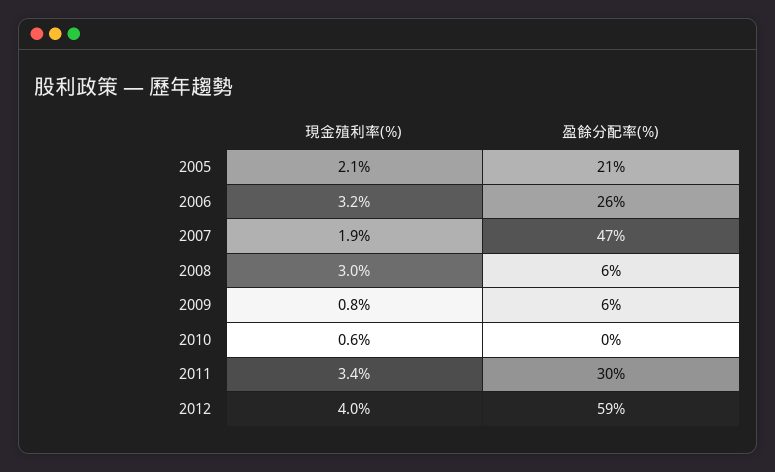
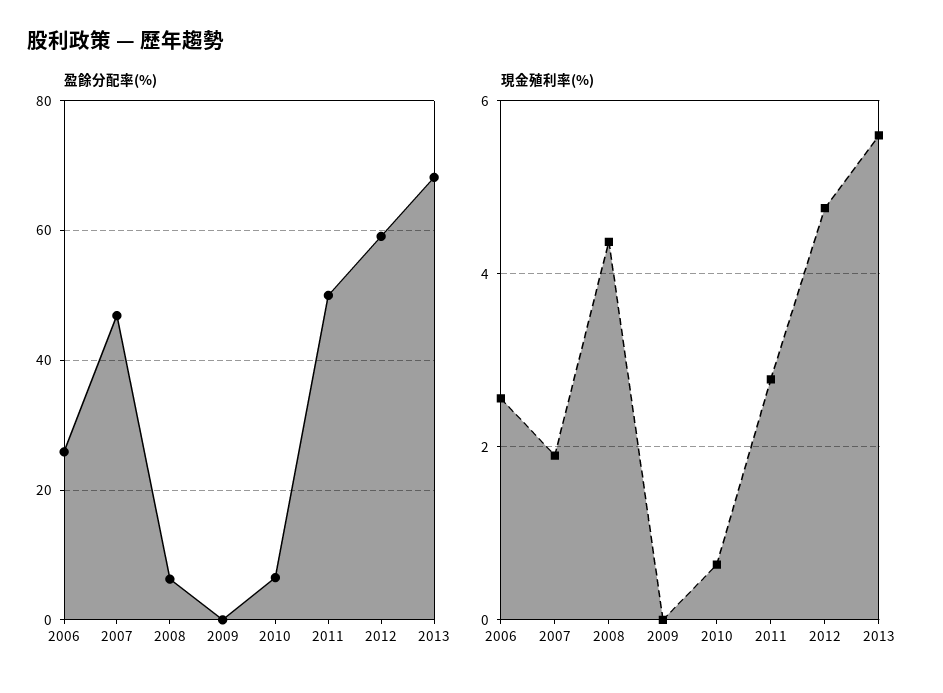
現金殖利率(%), 2005: 2.1 -> none
盈餘分配率(%), 2005: 21 -> none
現金殖利率(%), 2006: 3.2 -> 2.6
現金殖利率(%), 2008: 3 -> 4.4
現金殖利率(%), 2009: 0.8 -> 0
盈餘分配率(%), 2009: 6 -> 0
盈餘分配率(%), 2010: 0 -> 6
現金殖利率(%), 2011: 3.4 -> 2.8
盈餘分配率(%), 2011: 30 -> 50
現金殖利率(%), 2012: 4 -> 4.8
盈餘分配率(%), 2013: none -> 68
現金殖利率(%), 2013: none -> 5.6

